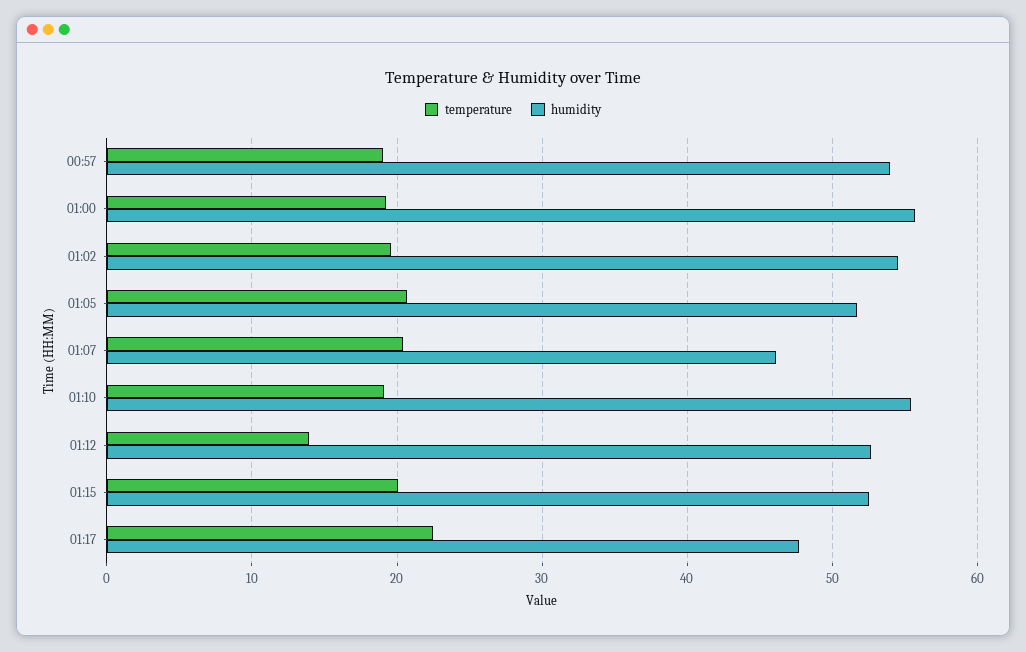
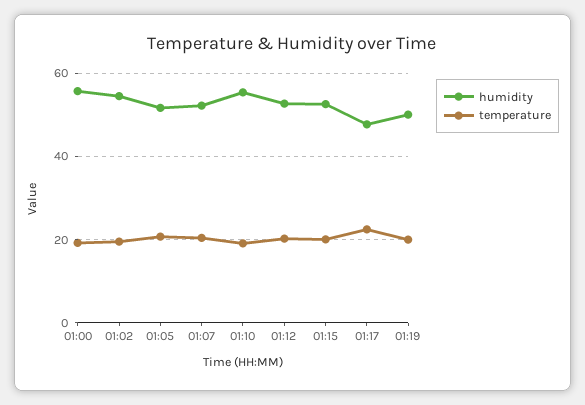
temperature, 00:57: 19 -> none
humidity, 00:57: 54 -> none
humidity, 01:07: 46 -> 52
temperature, 01:12: 14 -> 20
humidity, 01:19: none -> 50
temperature, 01:19: none -> 20

